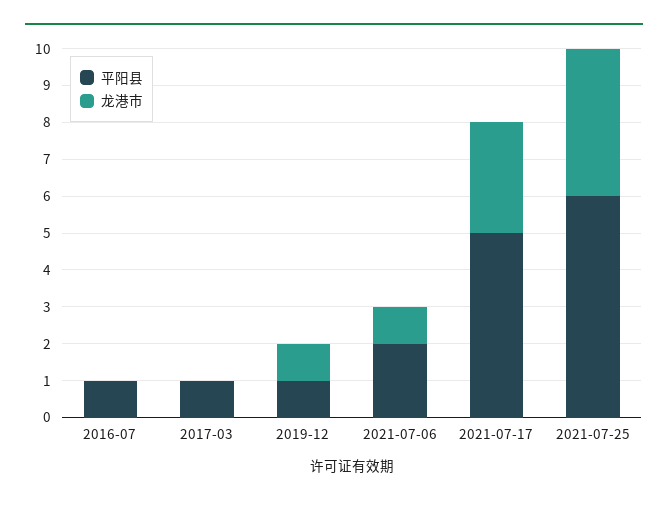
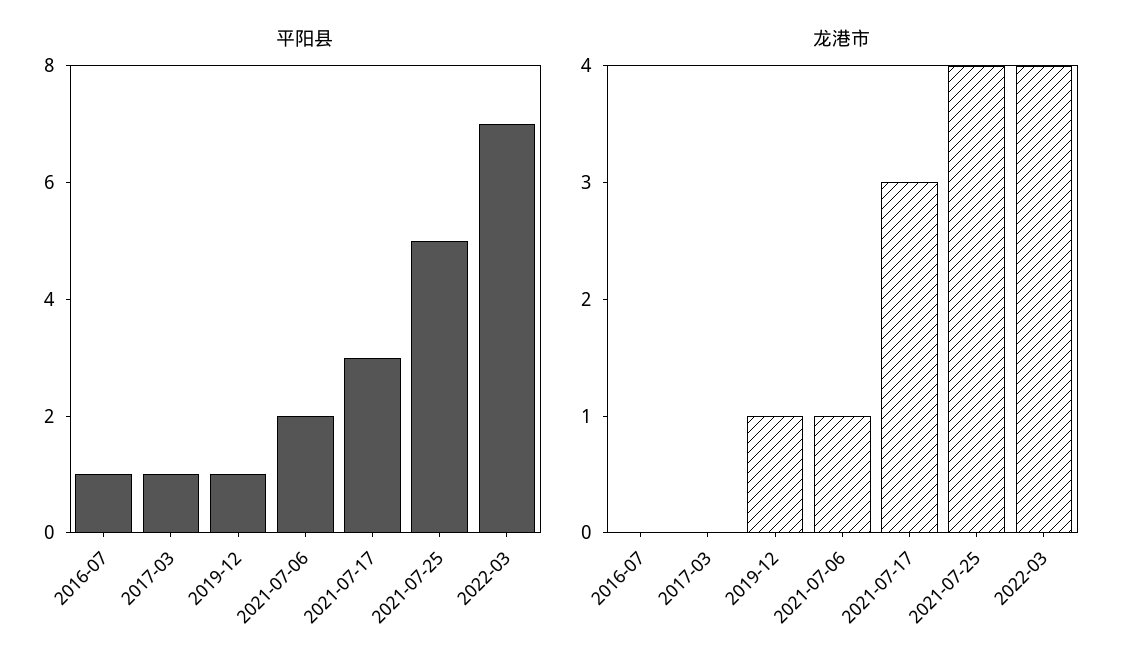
平阳县, 2021-07-17: 5 -> 3
平阳县, 2021-07-25: 6 -> 5
平阳县, 2022-03: none -> 7
龙港市, 2022-03: none -> 4

